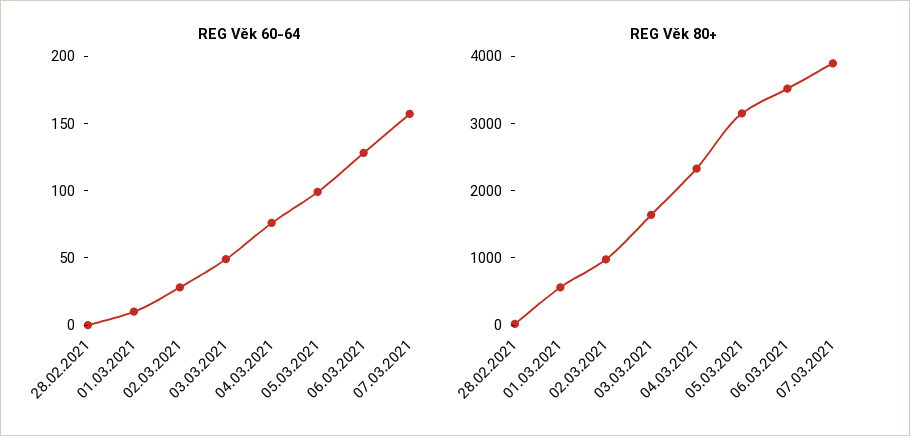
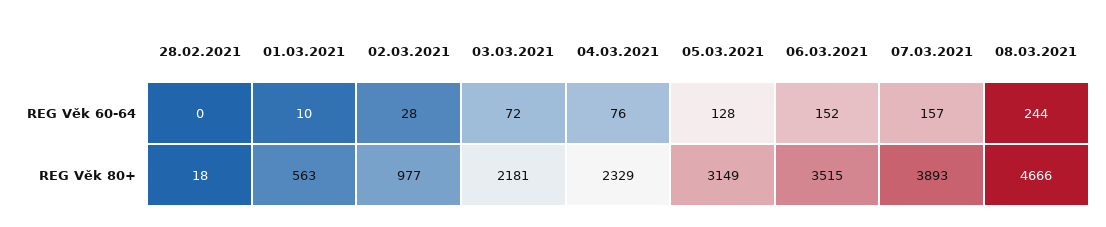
REG Věk 60-64, 03.03.2021: 50 -> 72
REG Věk 60-64, 05.03.2021: 100 -> 128
REG Věk 60-64, 06.03.2021: 130 -> 152
REG Věk 80+, 03.03.2021: 1600 -> 2181
REG Věk 60-64, 08.03.2021: none -> 244
REG Věk 80+, 08.03.2021: none -> 4666

